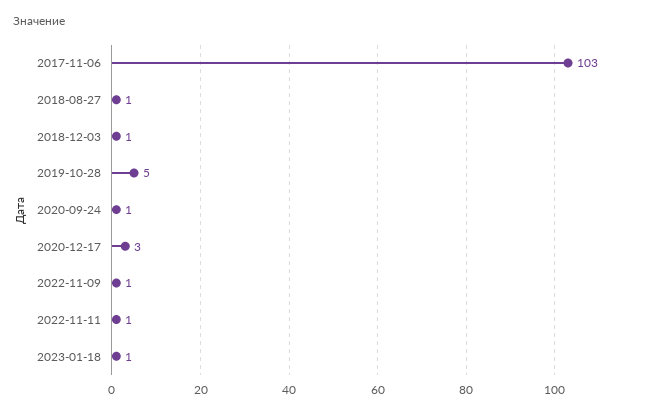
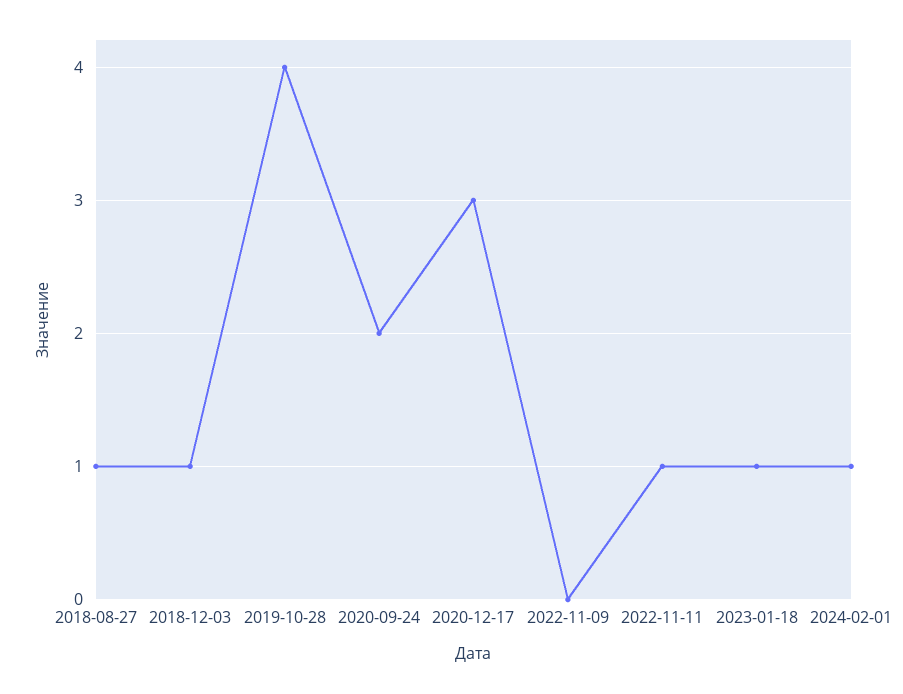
2017-11-06: 103 -> none
2019-10-28: 5 -> 4
2020-09-24: 1 -> 2
2022-11-09: 1 -> 0
2024-02-01: none -> 1

